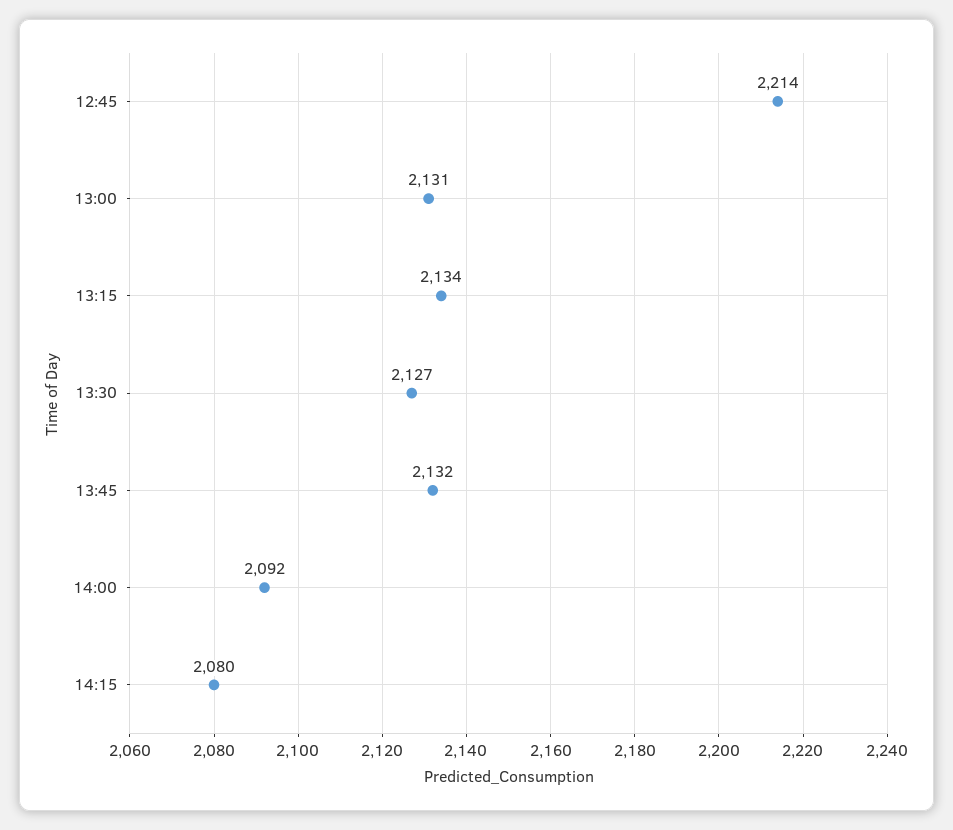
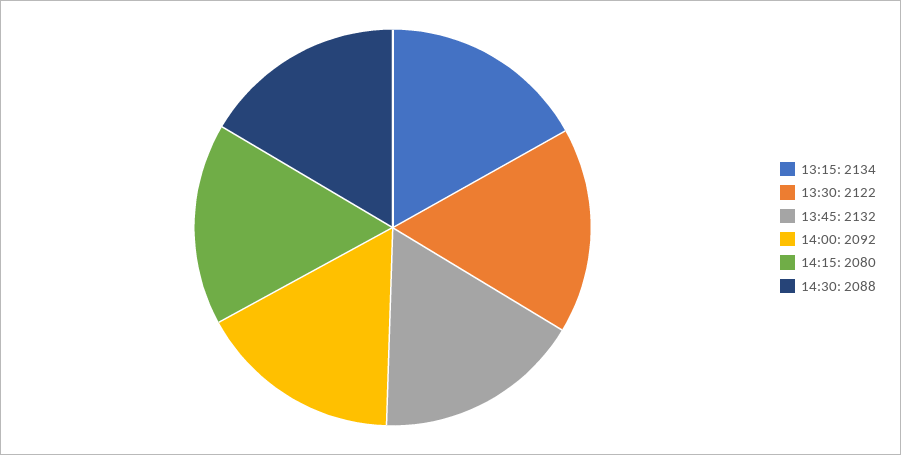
12:45: 2214 -> none
13:00: 2131 -> none
13:30: 2127 -> 2122
14:30: none -> 2088

